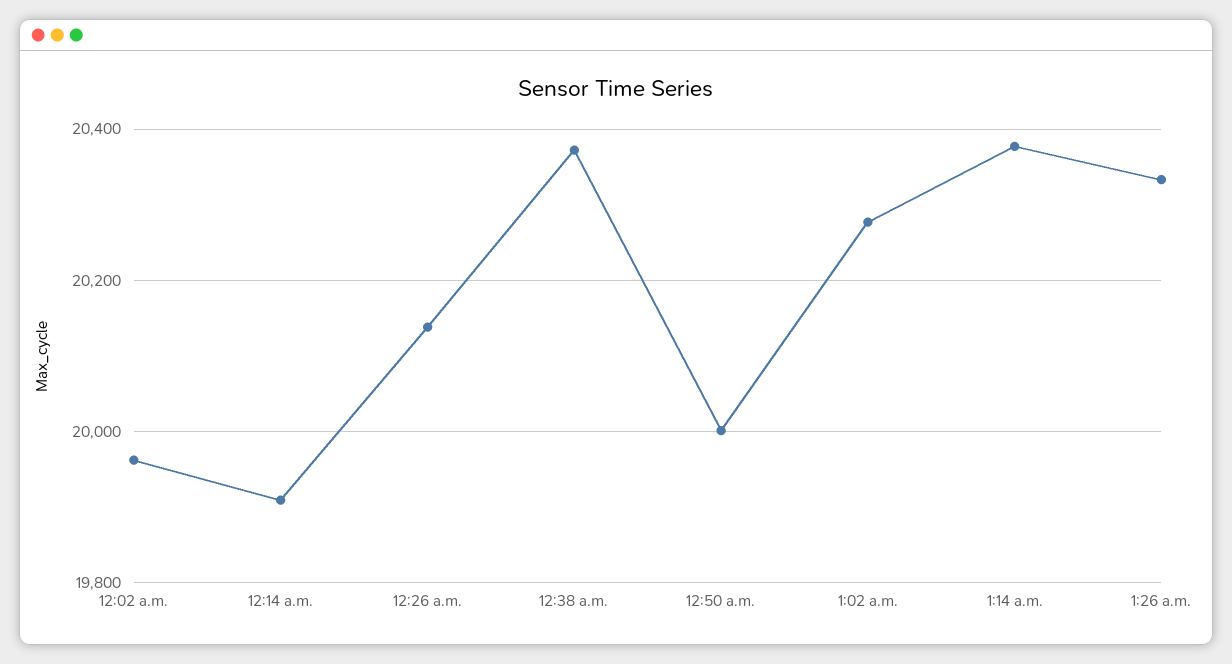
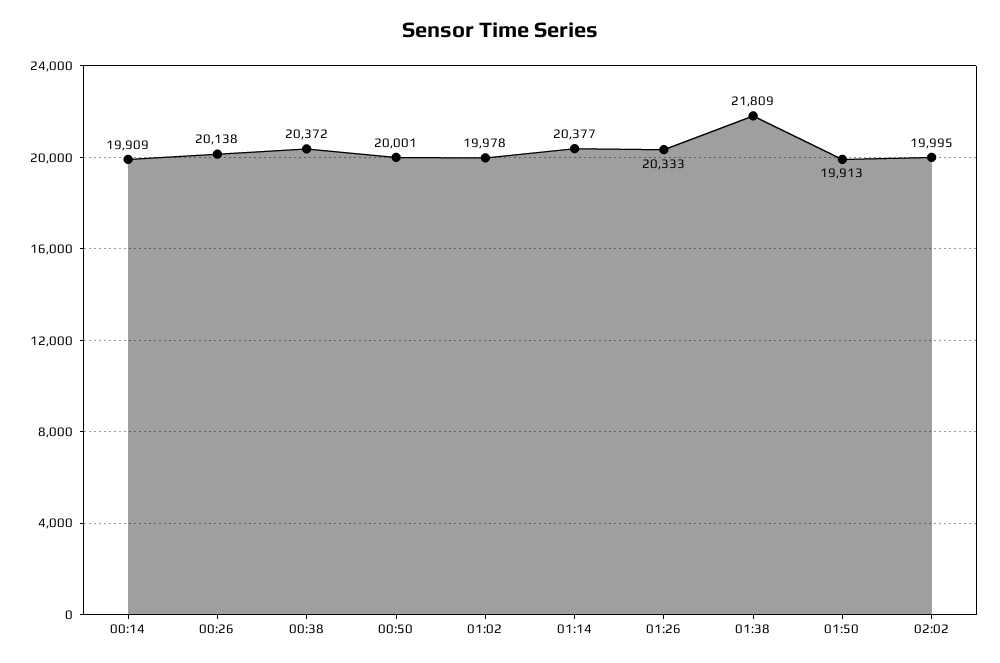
12:02 a.m.: 19960 -> none
1:02 a.m.: 20280 -> 19978
01:38: none -> 21809
01:50: none -> 19913
02:02: none -> 19995

